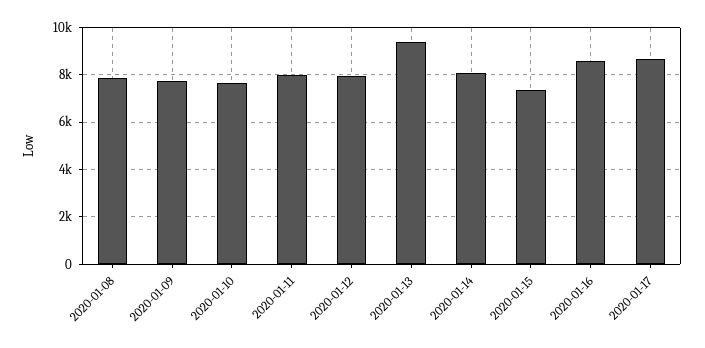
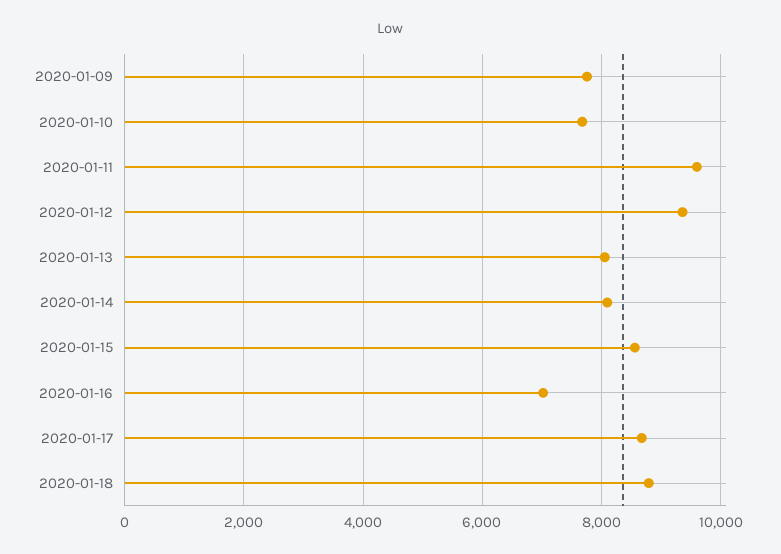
2020-01-08: 8000 -> none
2020-01-11: 8000 -> 9600
2020-01-12: 8000 -> 9400
2020-01-13: 9500 -> 8000
2020-01-15: 7500 -> 8600
2020-01-16: 8500 -> 7000
2020-01-18: none -> 8800

